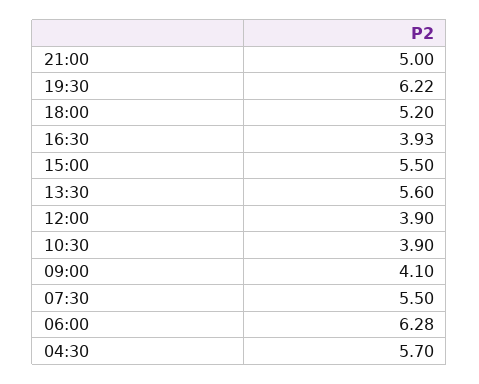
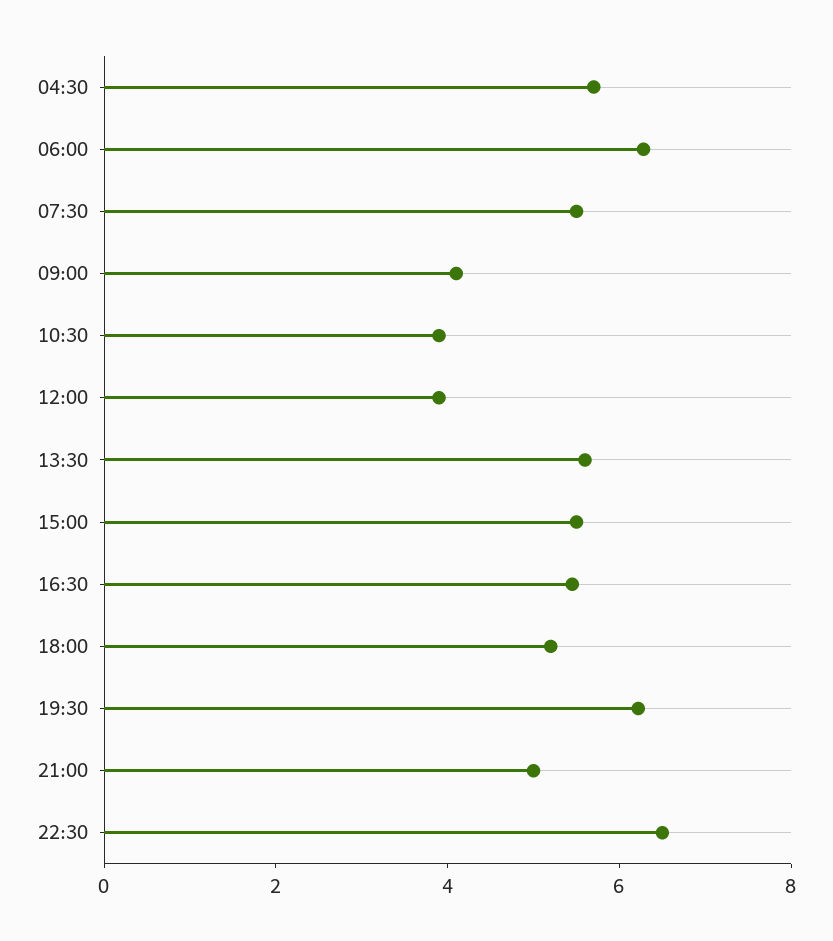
16:30: 3.93 -> 5.5
22:30: none -> 6.5

